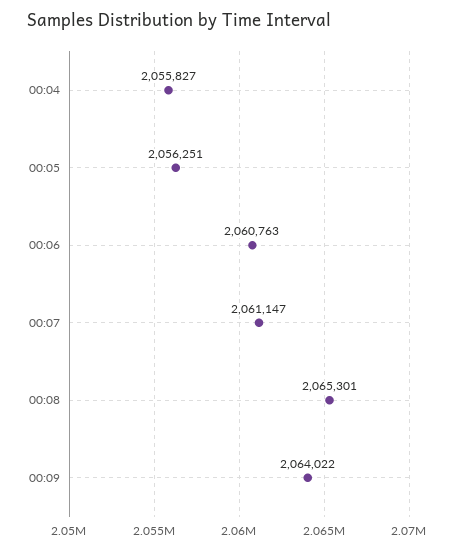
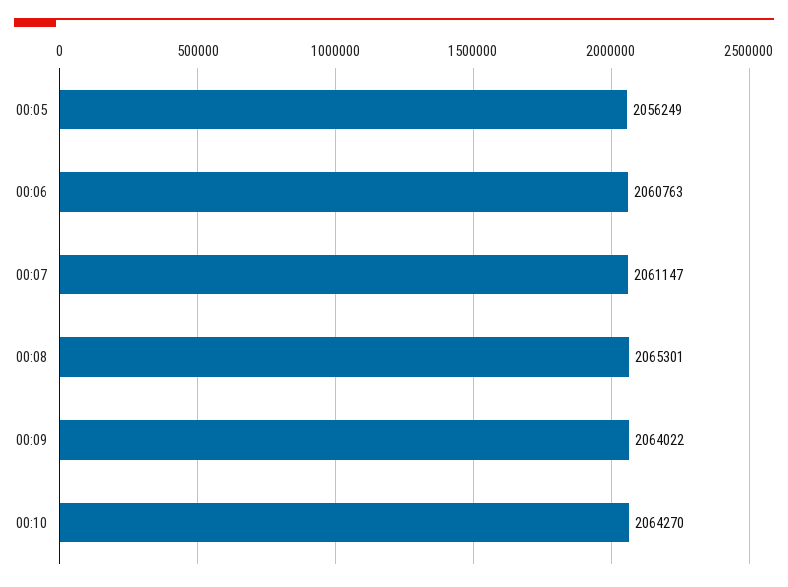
00:04: 2055827 -> none
00:05: 2056251 -> 2056249
00:10: none -> 2064270

